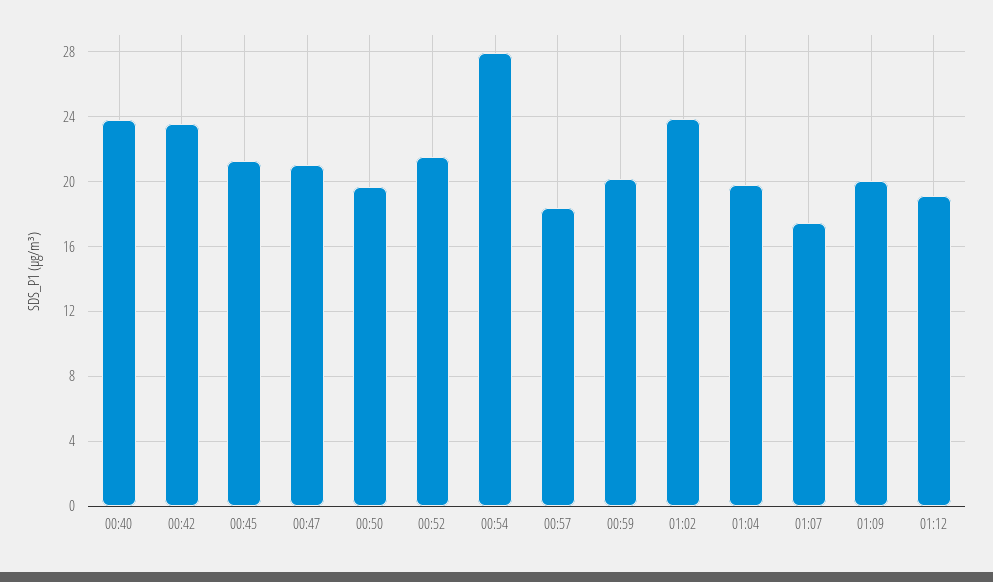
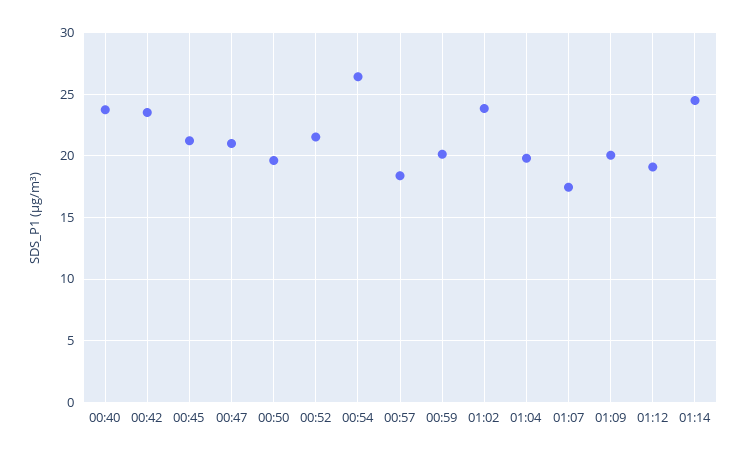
00:54: 28 -> 26.5
01:14: none -> 24.5

